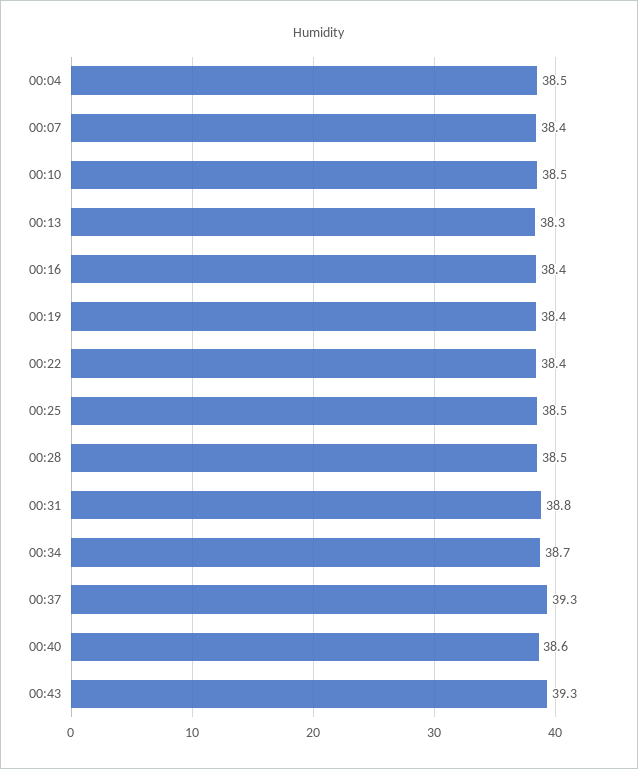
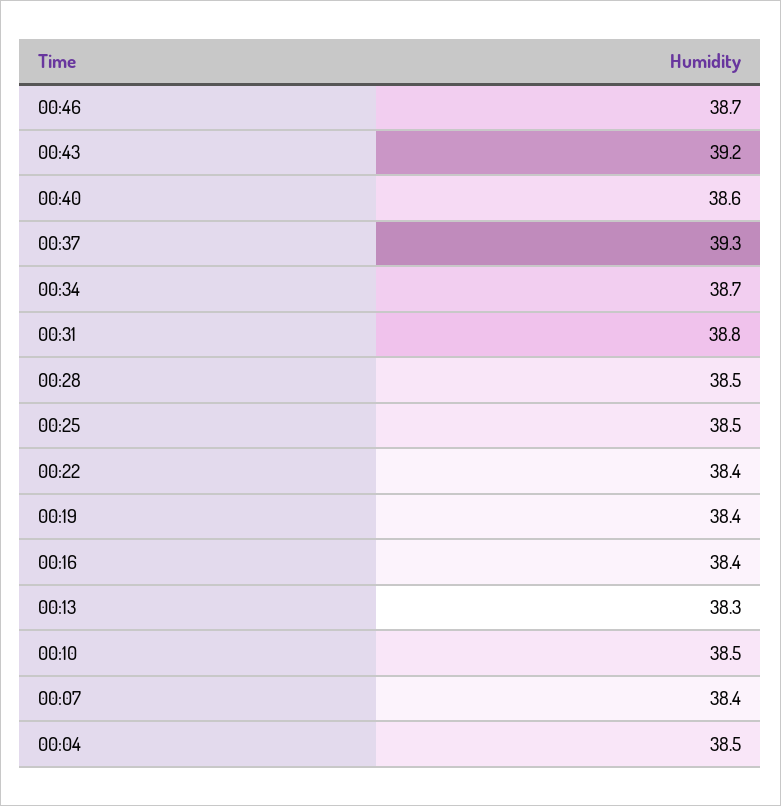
00:43: 39.3 -> 39.2
00:46: none -> 38.7

